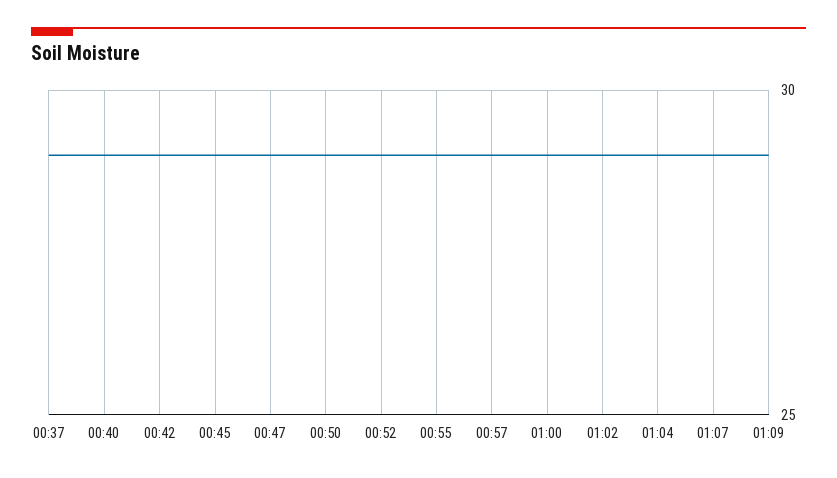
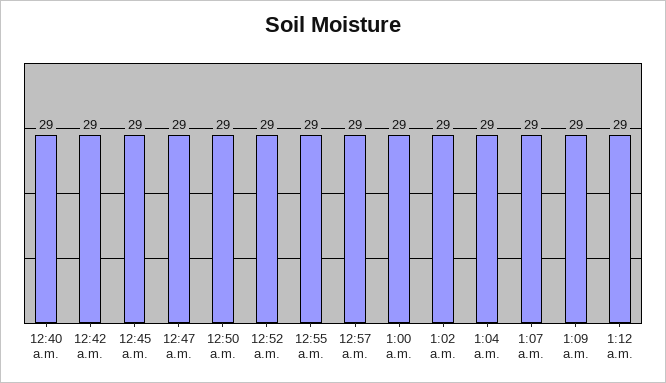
00:37: 29 -> none
1:12 a.m.: none -> 29

